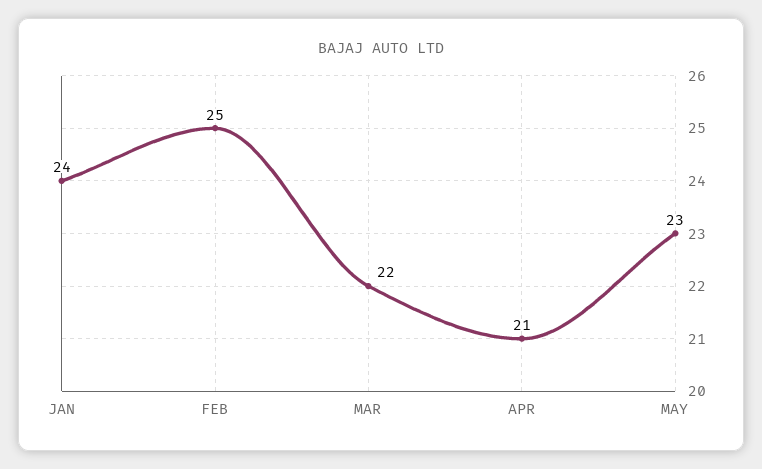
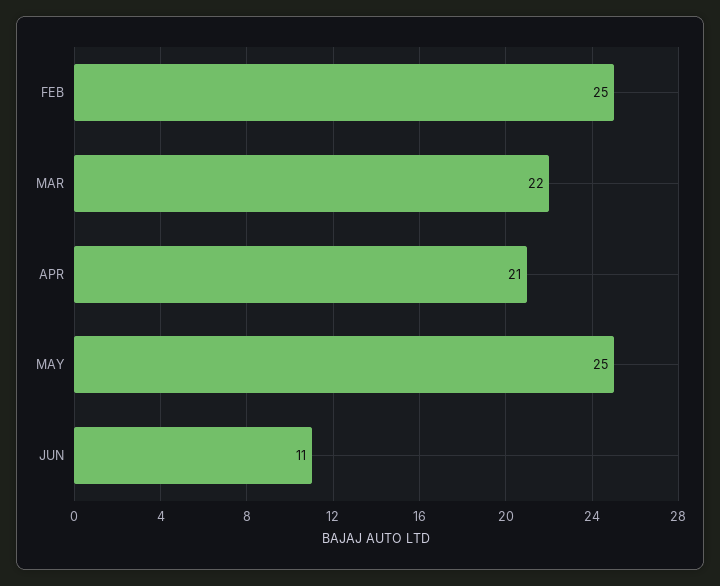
JAN: 24 -> none
MAY: 23 -> 25
JUN: none -> 11

